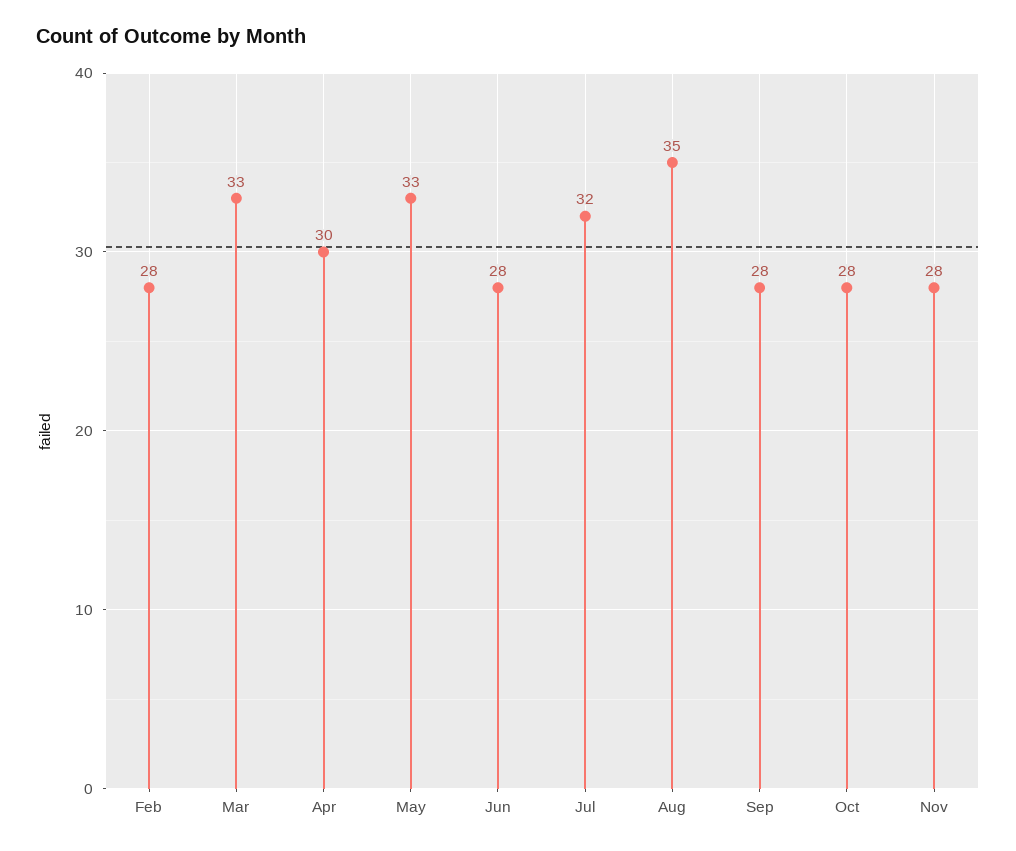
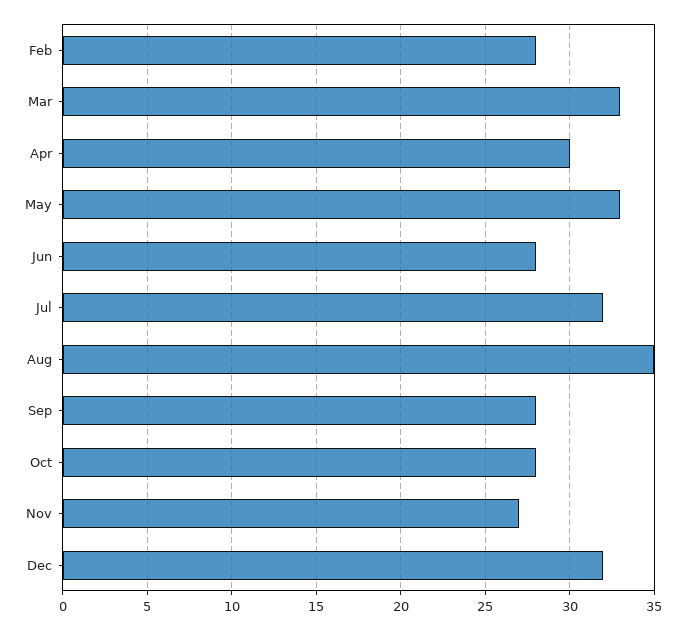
Nov: 28 -> 27
Dec: none -> 32

